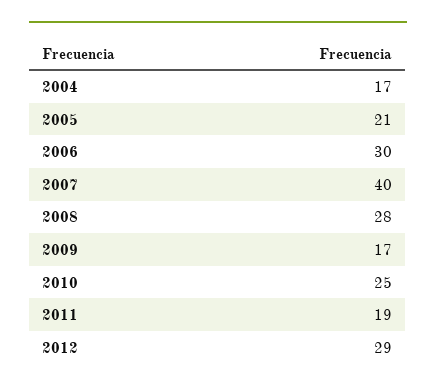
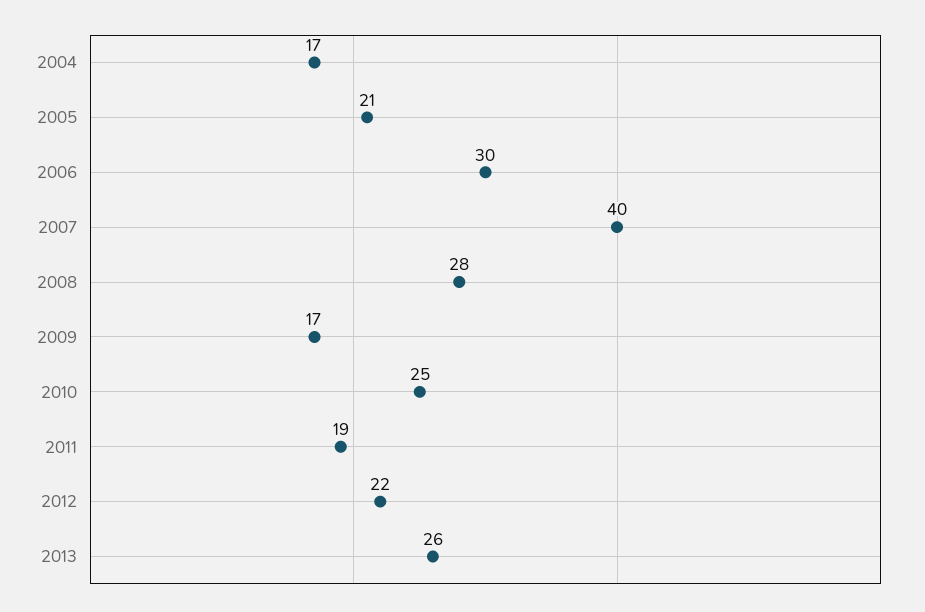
2012: 29 -> 22
2013: none -> 26

